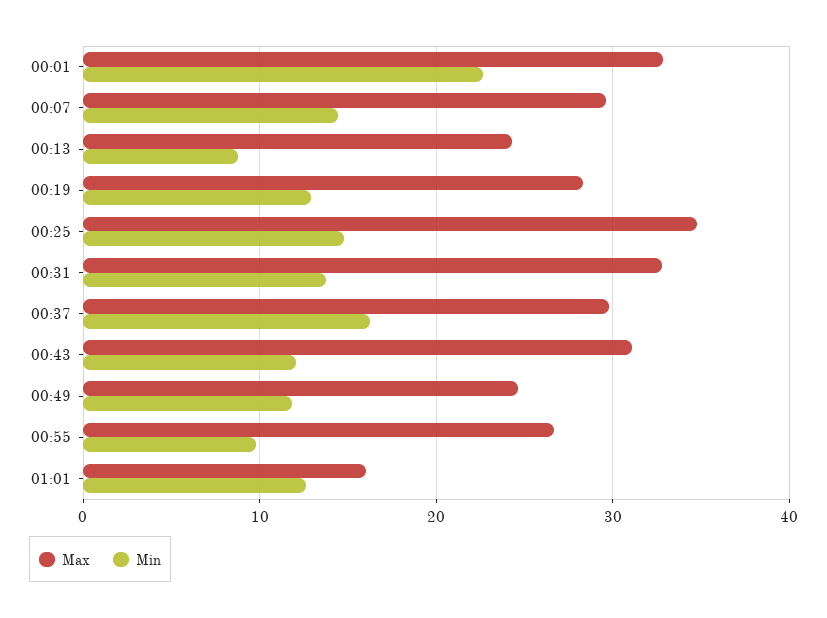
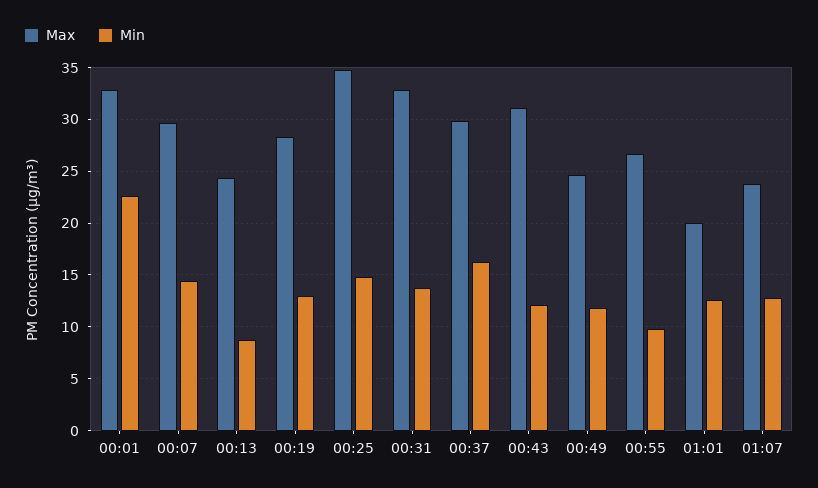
Max, 01:01: 16 -> 20
Max, 01:07: none -> 24
Min, 01:07: none -> 13

